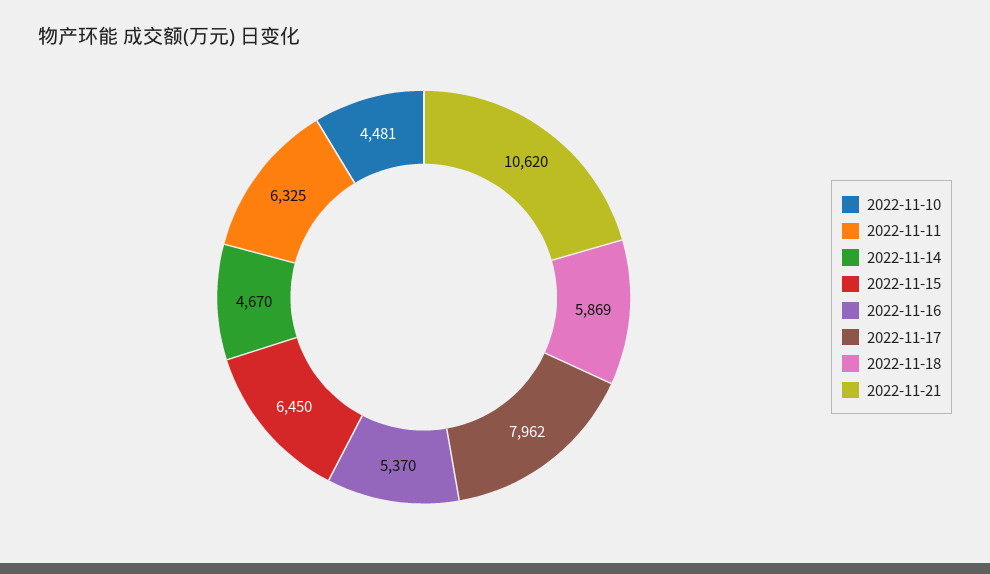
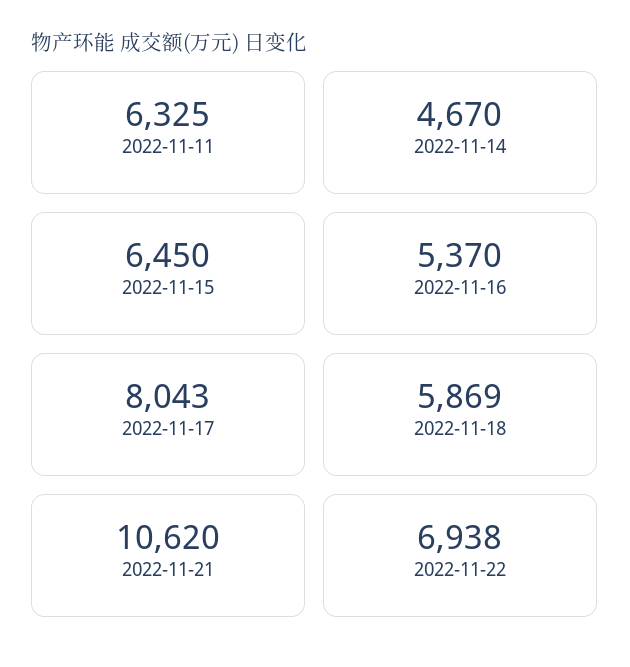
2022-11-10: 4481 -> none
2022-11-17: 7962 -> 8043
2022-11-22: none -> 6938

